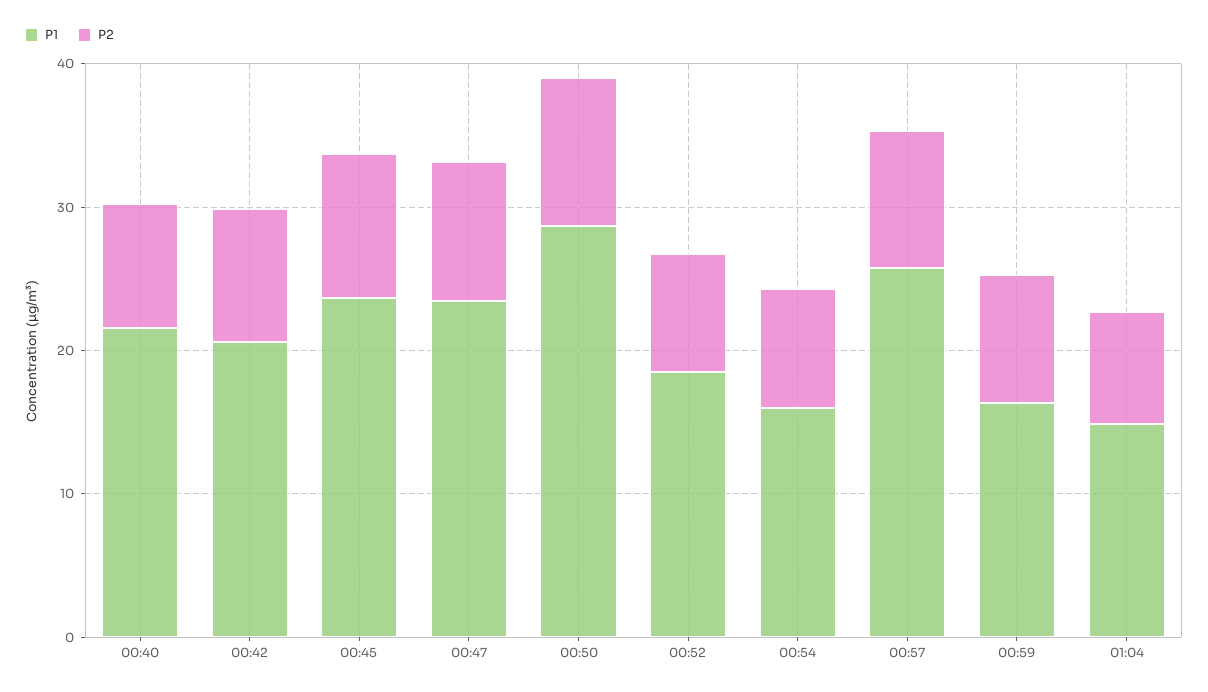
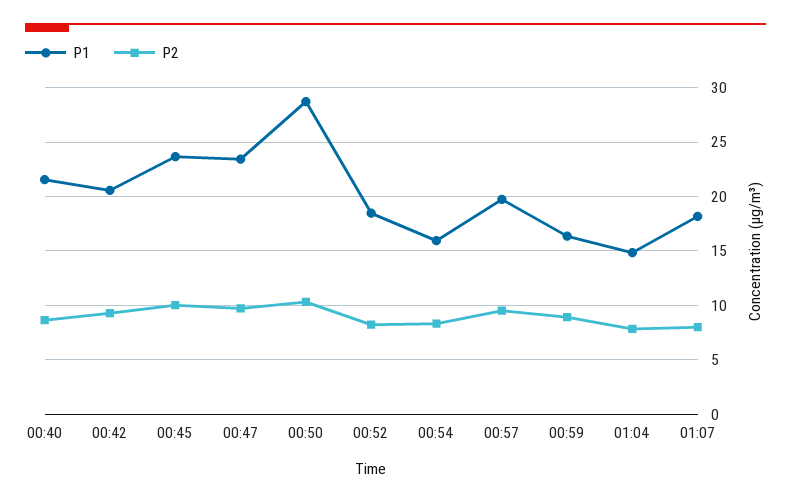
P1, 00:57: 26 -> 20
P1, 01:07: none -> 18
P2, 01:07: none -> 8

